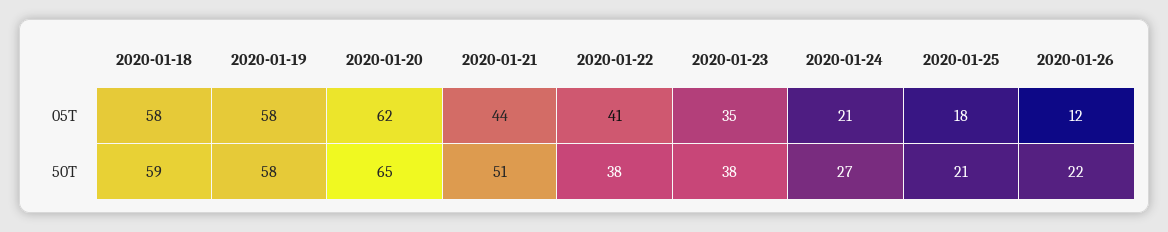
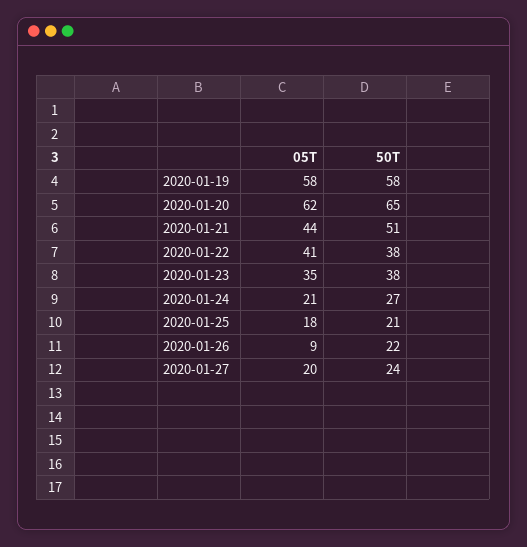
2020-01-18, 05T: 58 -> none
2020-01-26, 05T: 12 -> 9
2020-01-18, 50T: 59 -> none
2020-01-27, 05T: none -> 20
2020-01-27, 50T: none -> 24

